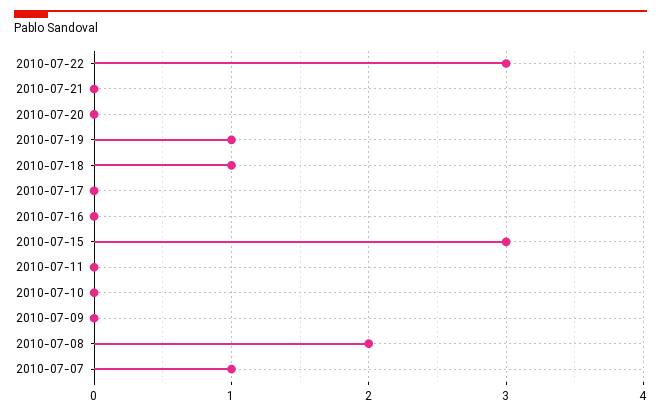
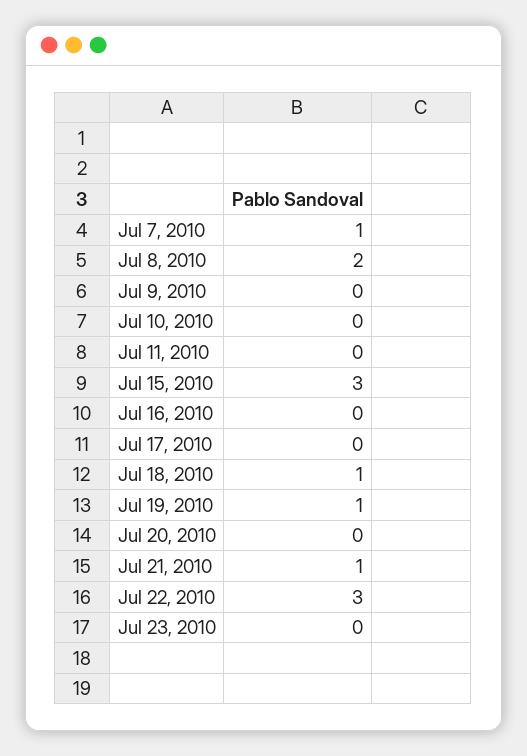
2010-07-21: 0 -> 1
Jul 23, 2010: none -> 0

